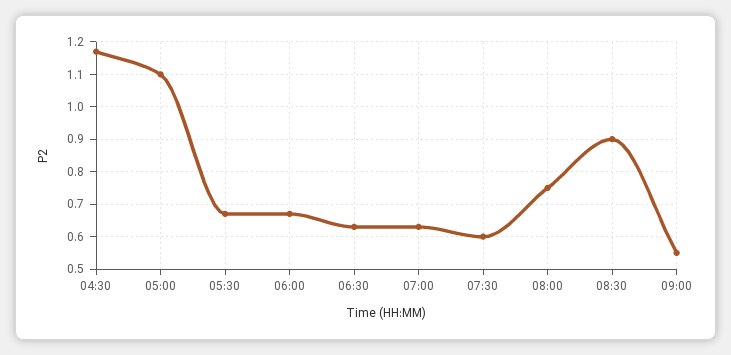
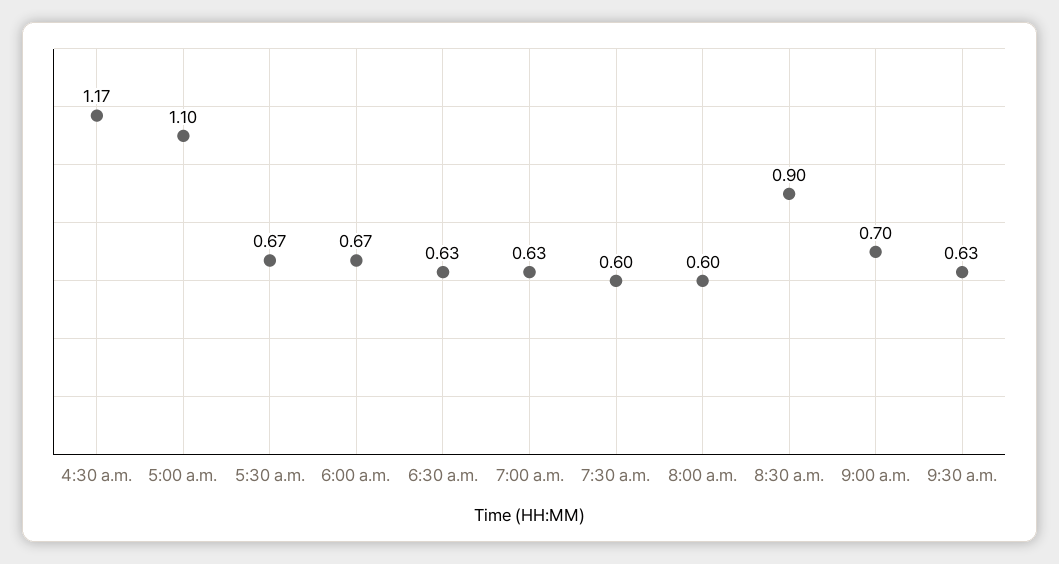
08:00: 0.75 -> 0.6
09:00: 0.55 -> 0.7
9:30 a.m.: none -> 0.63

